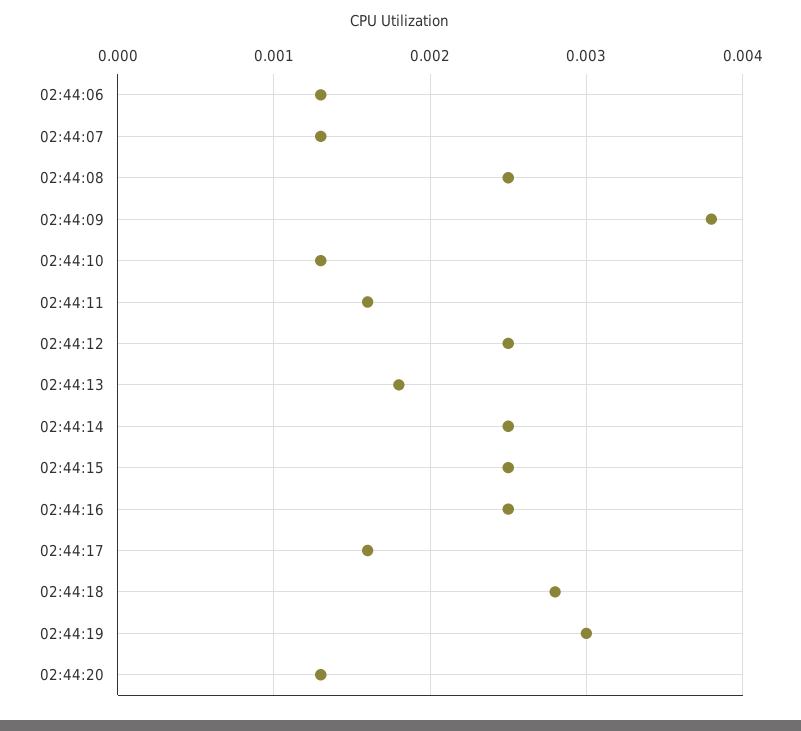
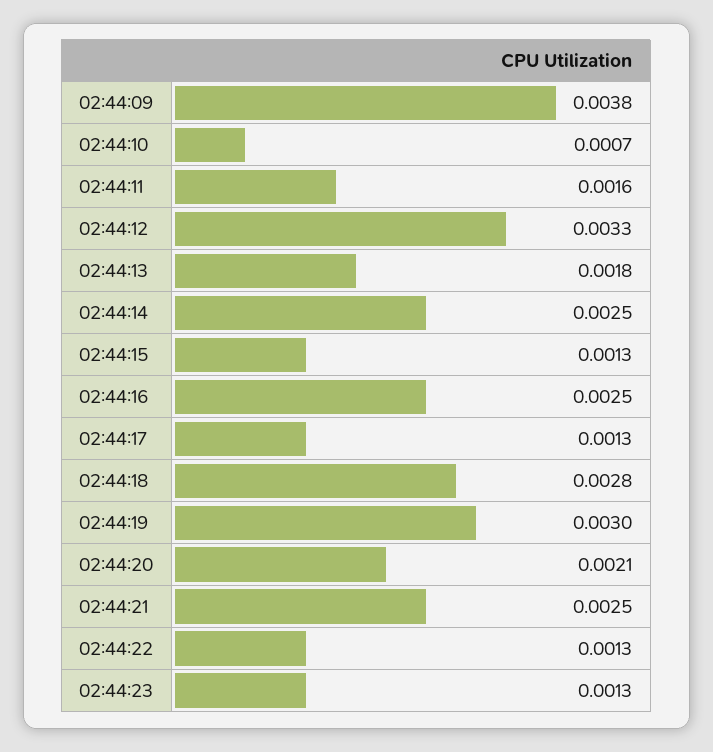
02:44:06: 0.0013 -> none
02:44:07: 0.0013 -> none
02:44:08: 0.0025 -> none
02:44:10: 0.0013 -> 0.0007
02:44:12: 0.0025 -> 0.0033
02:44:15: 0.0025 -> 0.0013
02:44:17: 0.0016 -> 0.0013
02:44:20: 0.0013 -> 0.0021
02:44:21: none -> 0.0025
02:44:22: none -> 0.0013
02:44:23: none -> 0.0013

